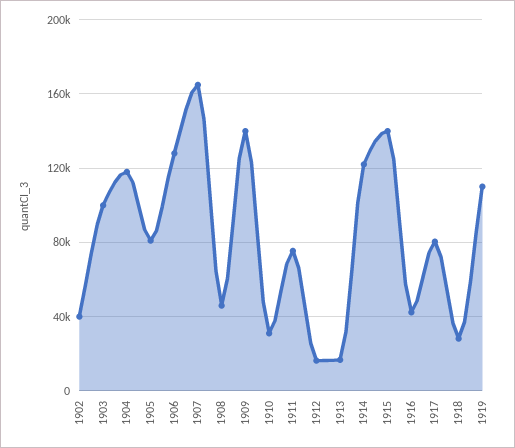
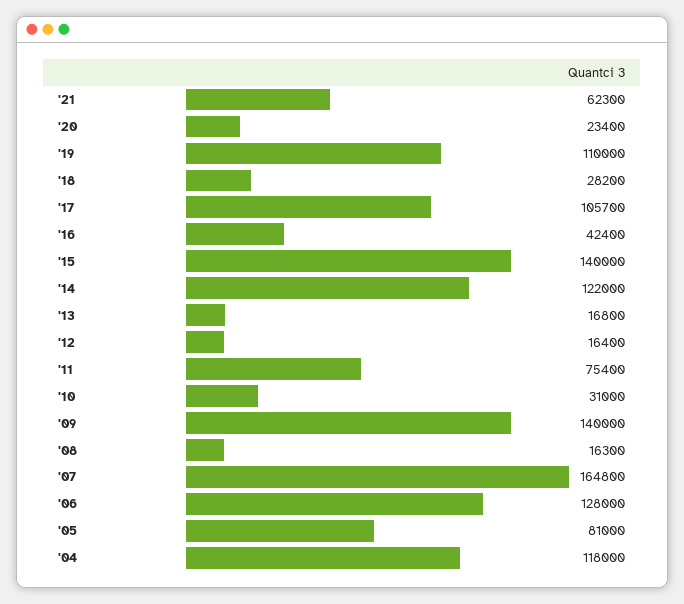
1902: 40000 -> none
1903: 100000 -> none
1908: 45000 -> 16300
1917: 80000 -> 105700
'21: none -> 62300
'20: none -> 23400

